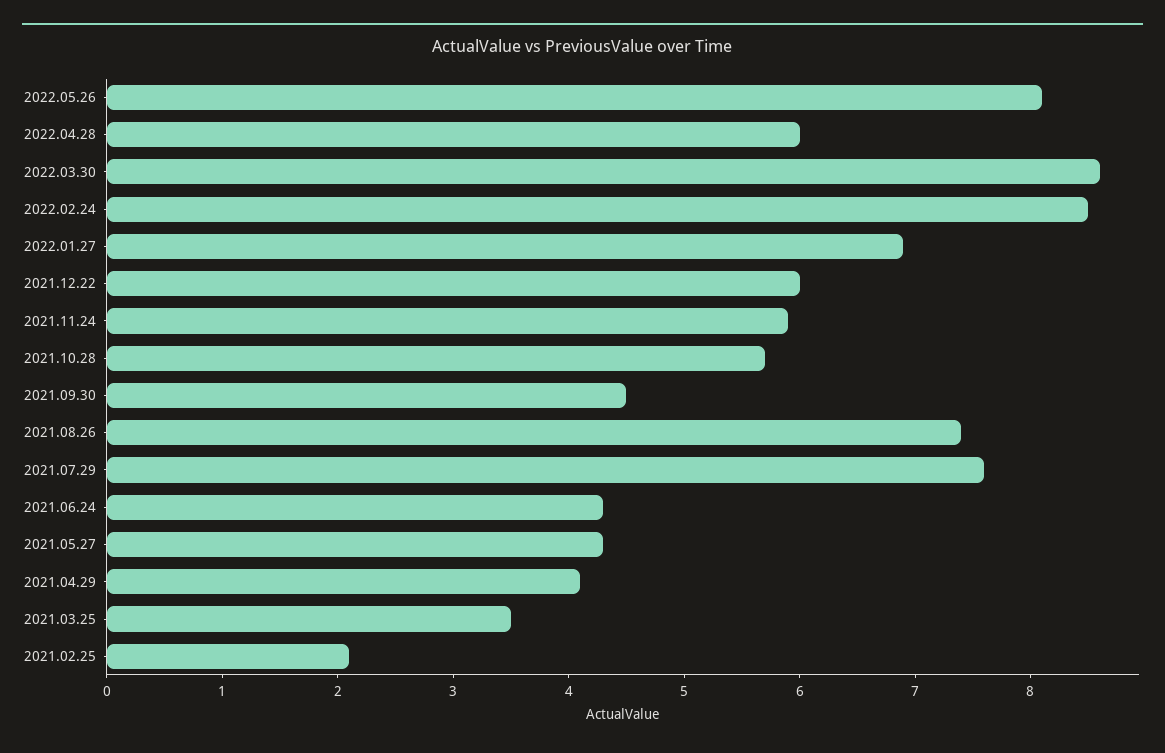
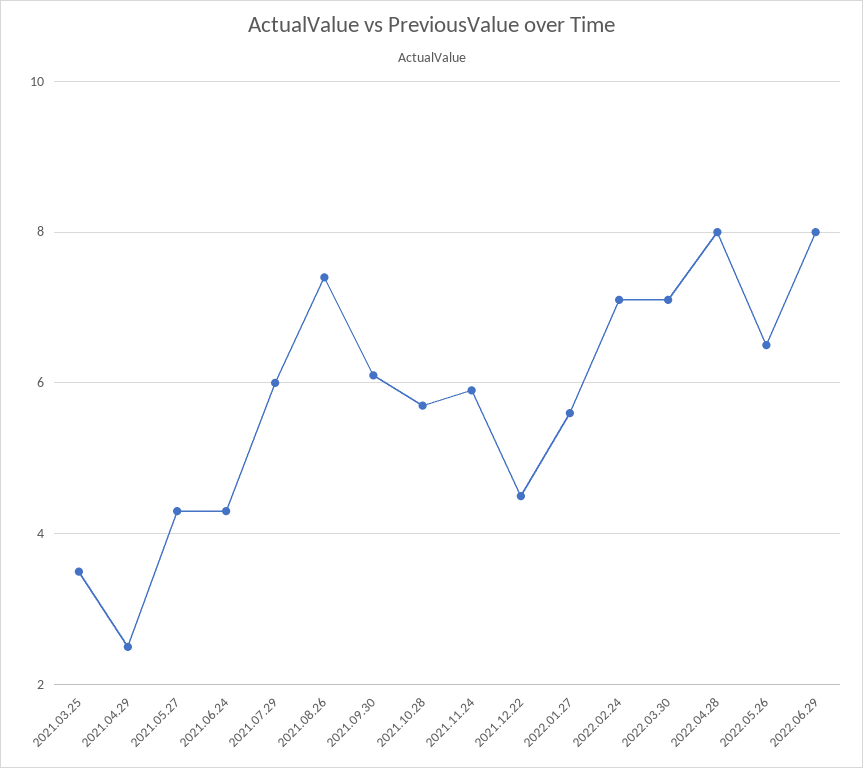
2022.05.26: 8.1 -> 6.5
2022.04.28: 6 -> 8
2022.03.30: 8.6 -> 7
2022.02.24: 8.5 -> 7
2022.01.27: 6.9 -> 5.5
2021.12.22: 6 -> 4.5
2021.09.30: 4.5 -> 6
2021.07.29: 7.6 -> 6
2021.04.29: 4.1 -> 2.5
2021.02.25: 2.1 -> none
2022.06.29: none -> 8

